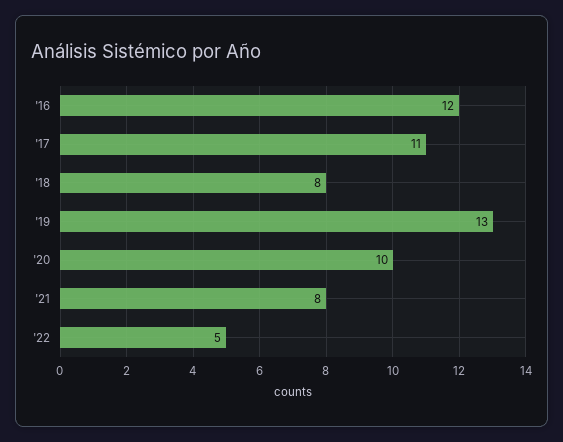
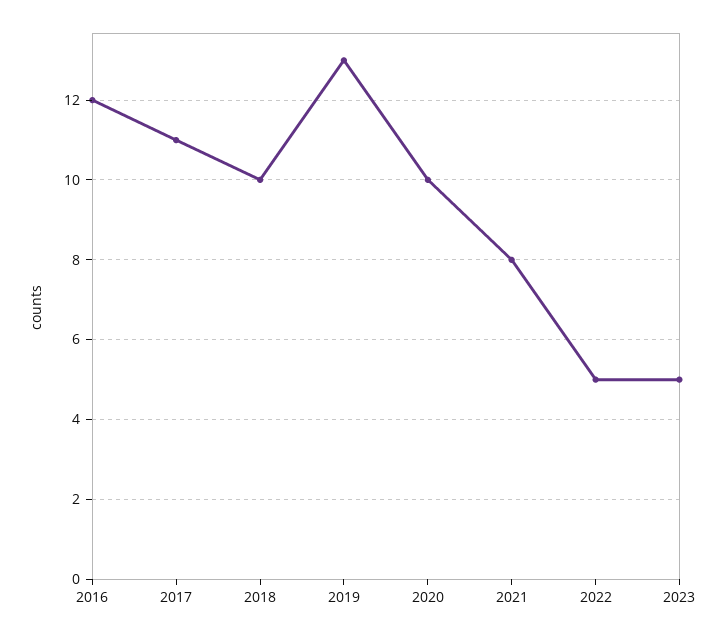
'18: 8 -> 10
2023: none -> 5

